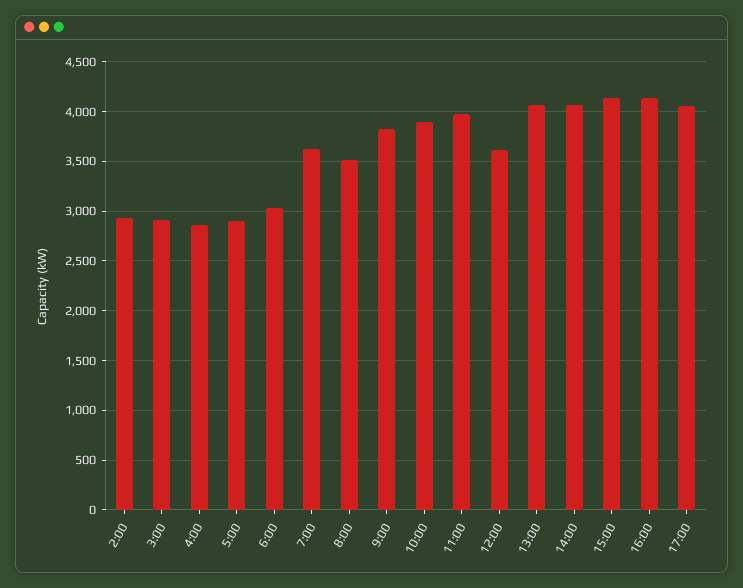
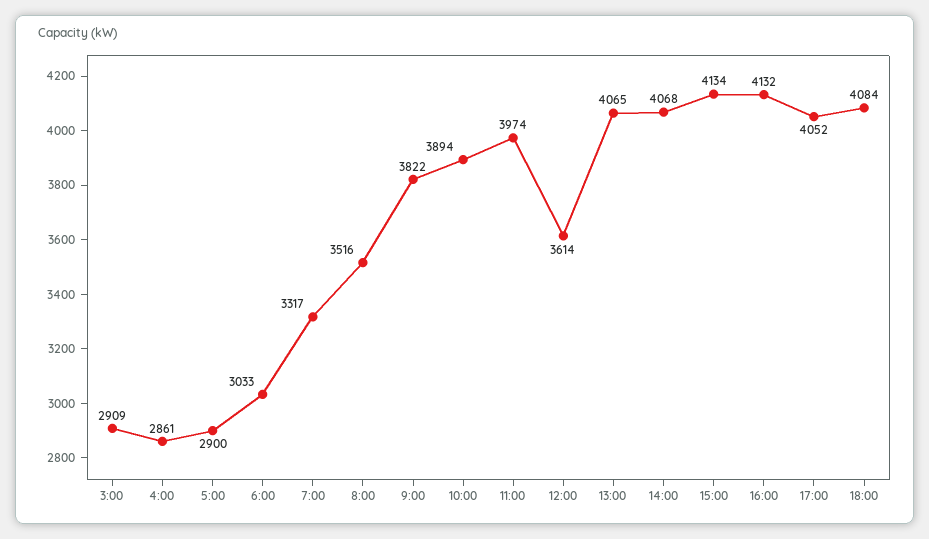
2:00: 2900 -> none
7:00: 3600 -> 3317
18:00: none -> 4084

